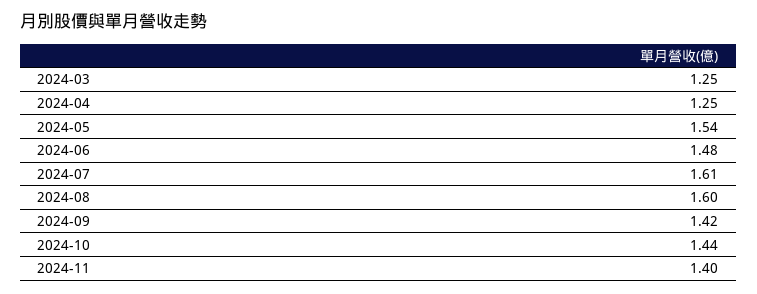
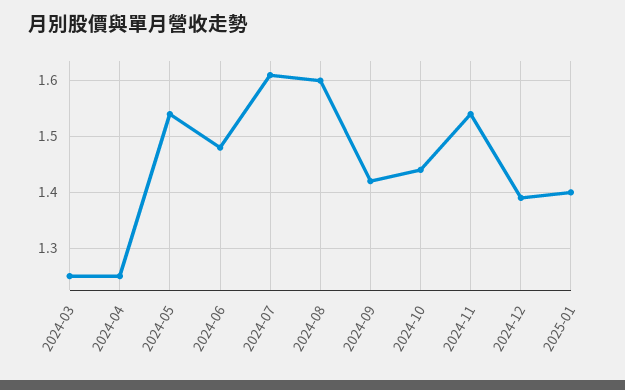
2024-11: 1.4 -> 1.55
2024-12: none -> 1.4
2025-01: none -> 1.4

